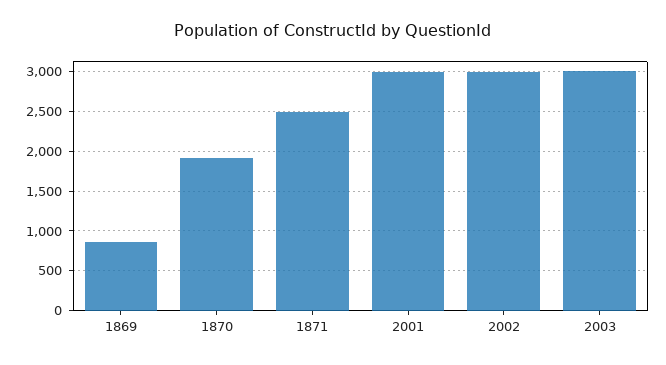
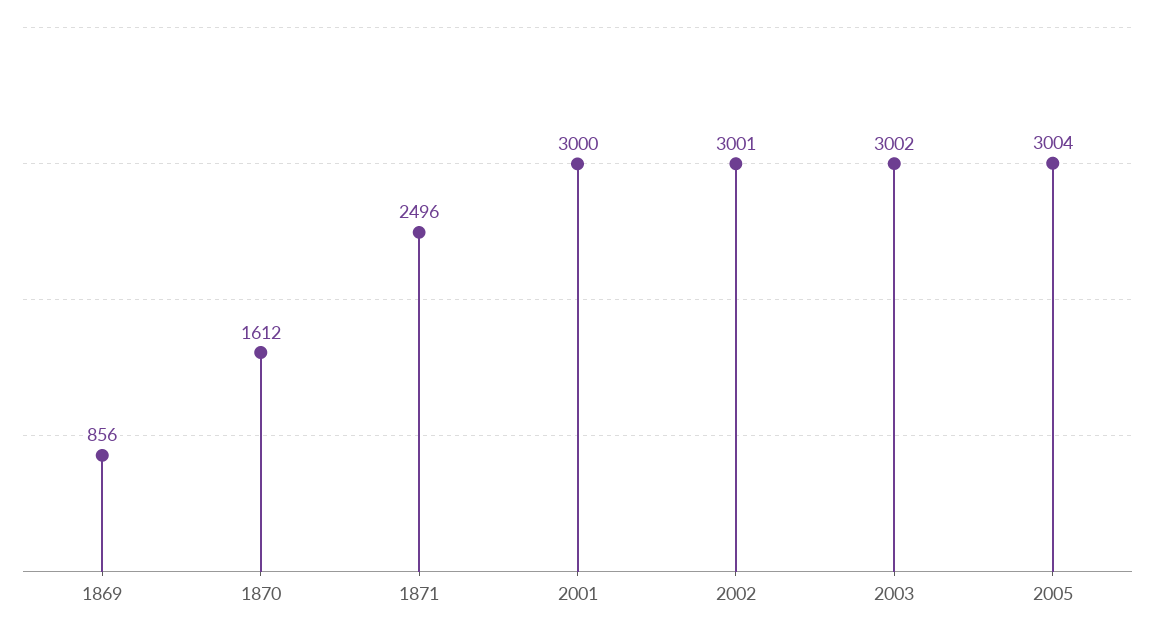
1870: 1900 -> 1612
2005: none -> 3004

